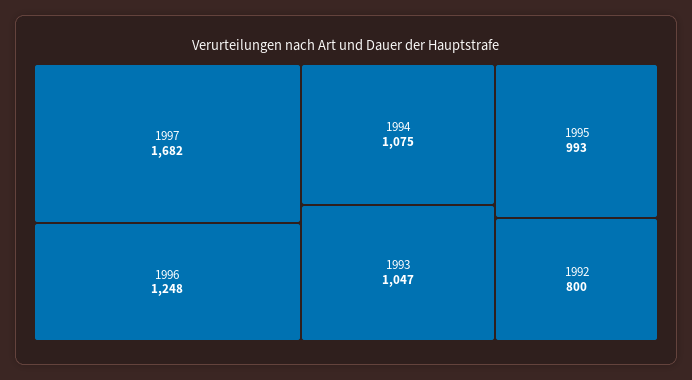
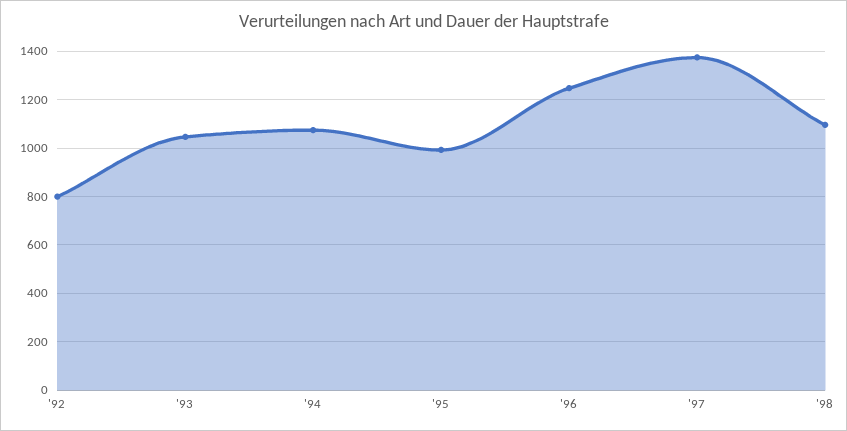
1997: 1682 -> 1375
'98: none -> 1100

